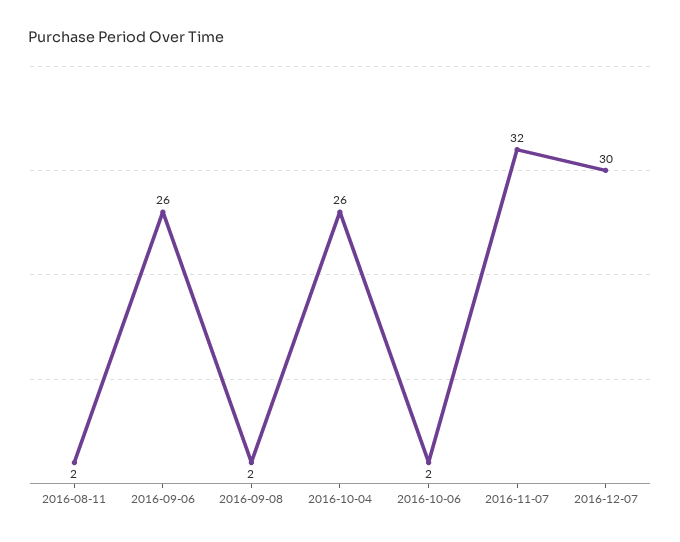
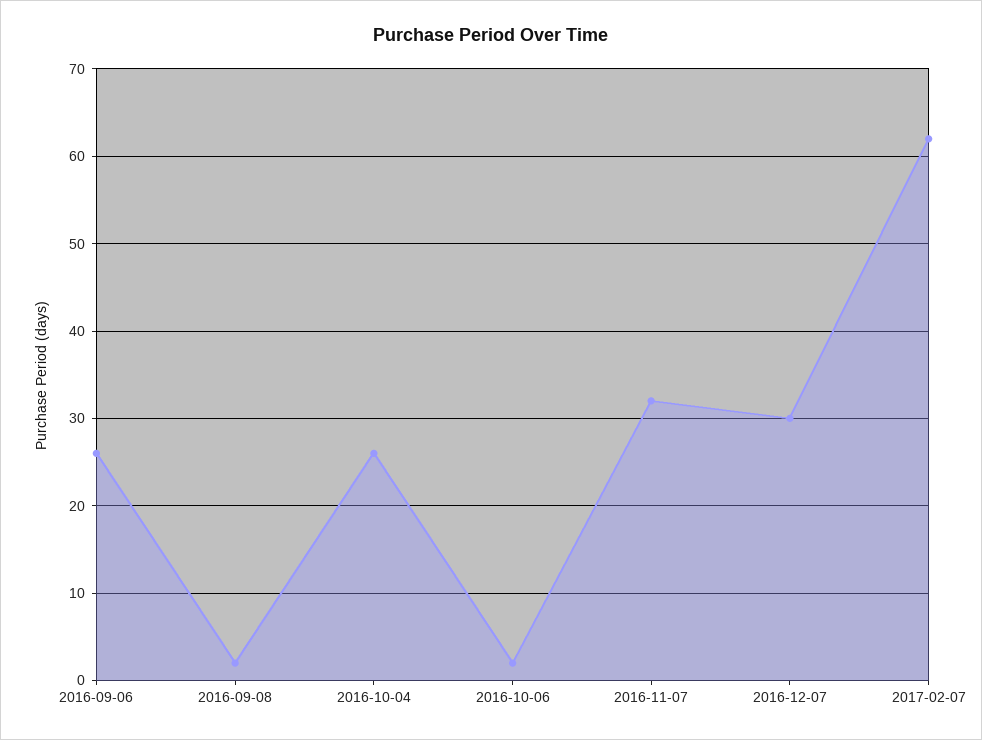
2016-08-11: 2 -> none
2017-02-07: none -> 62

